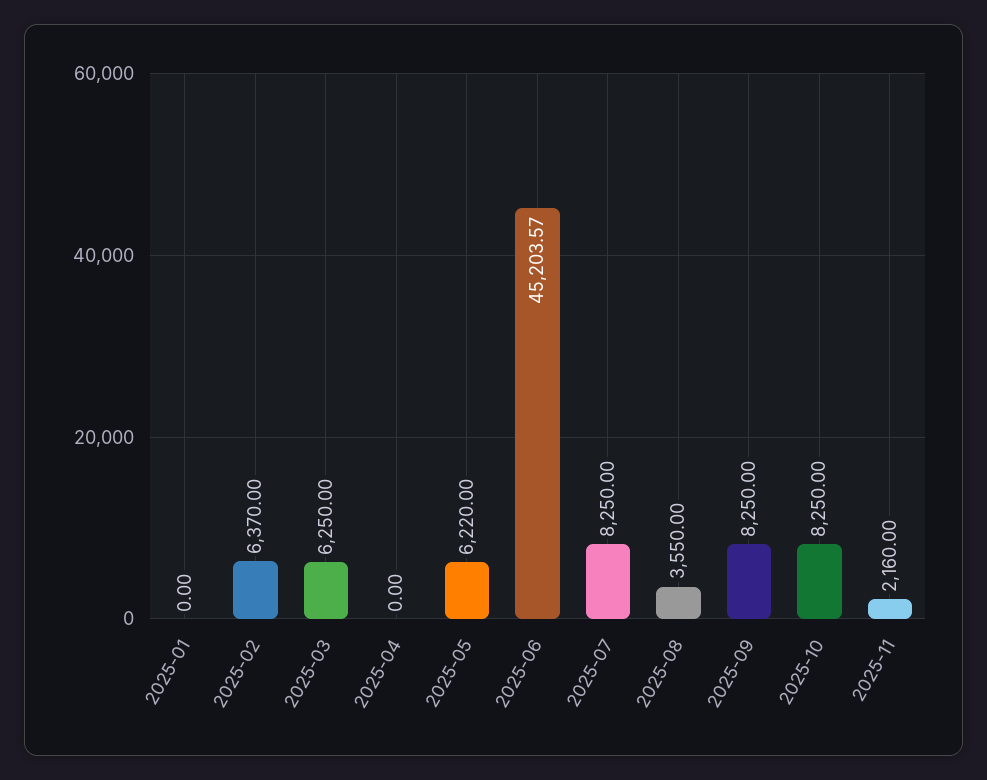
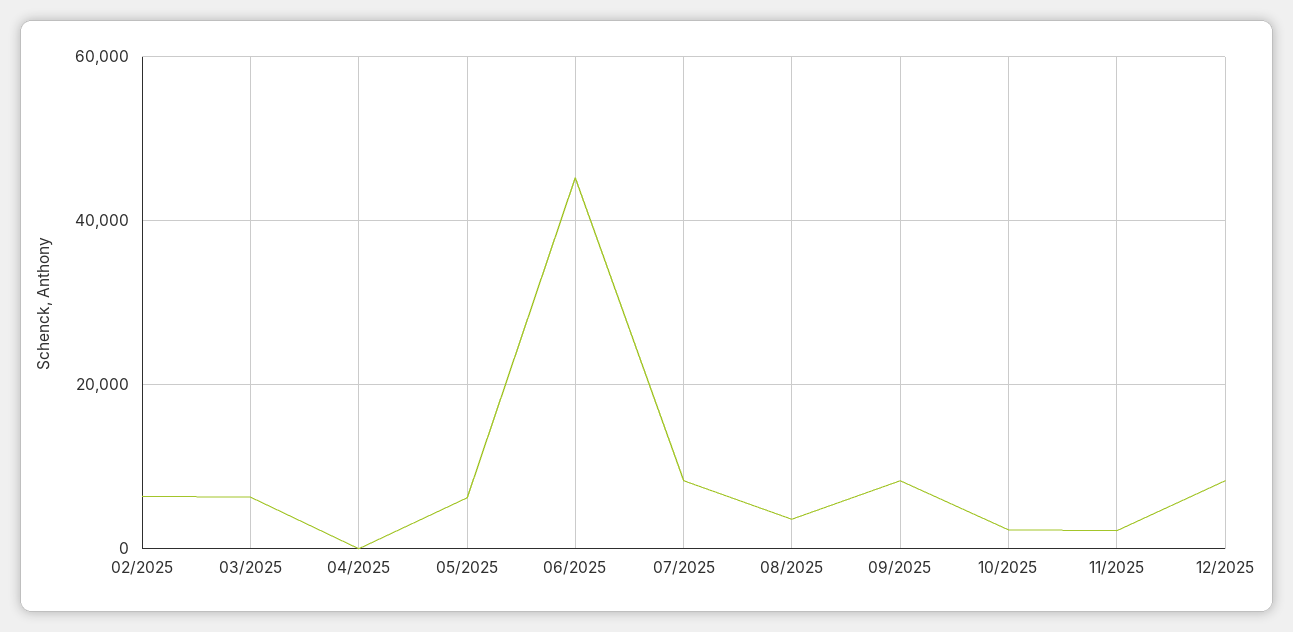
2025-01: 0 -> none
2025-10: 8250 -> 2000
12/2025: none -> 8000

